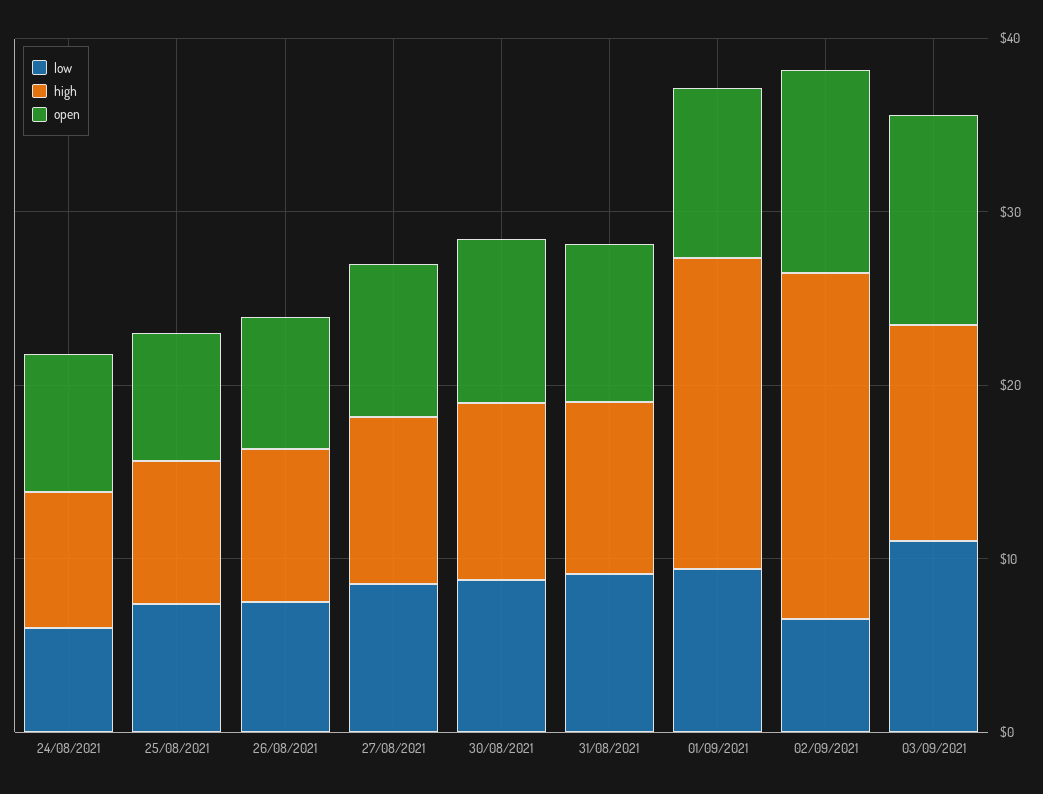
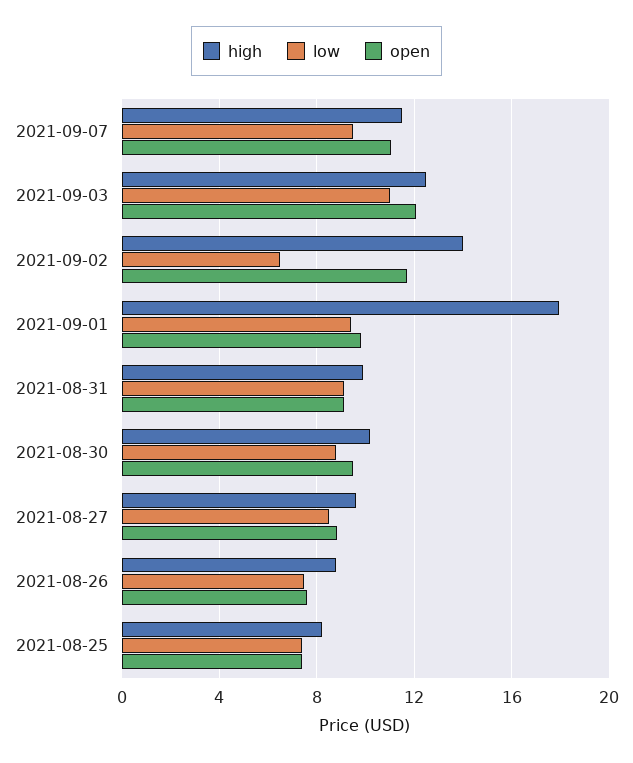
low, 24/08/2021: 6 -> none
high, 24/08/2021: 8 -> none
open, 24/08/2021: 8 -> none
high, 02/09/2021: 20 -> 14
high, 2021-09-07: none -> 11.5
low, 2021-09-07: none -> 9.5
open, 2021-09-07: none -> 11

